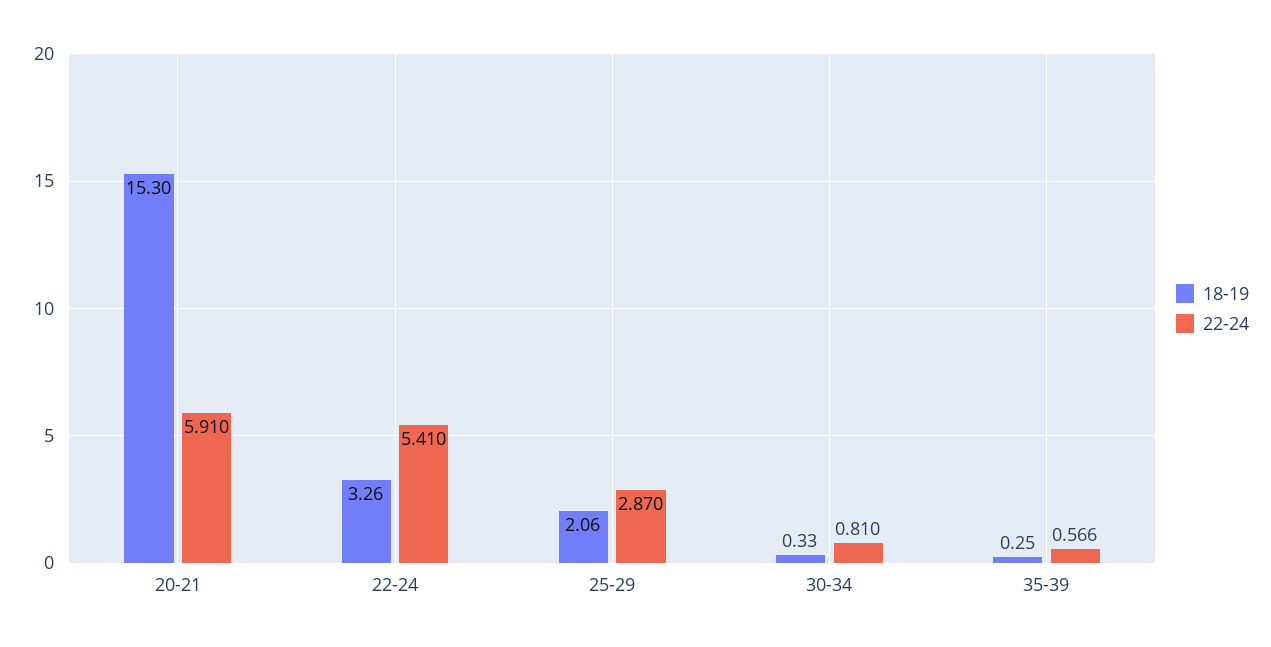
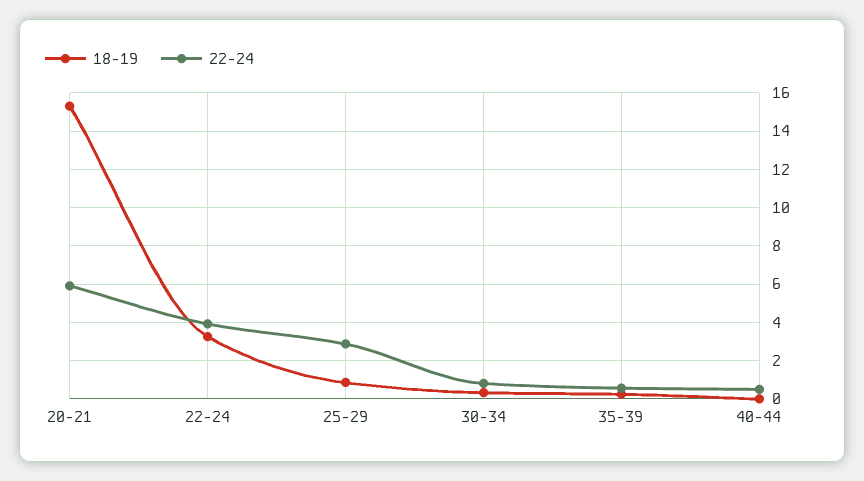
22-24, 22-24: 5.41 -> 4
18-19, 25-29: 2.06 -> 1
18-19, 40-44: none -> 0
22-24, 40-44: none -> 0.5

